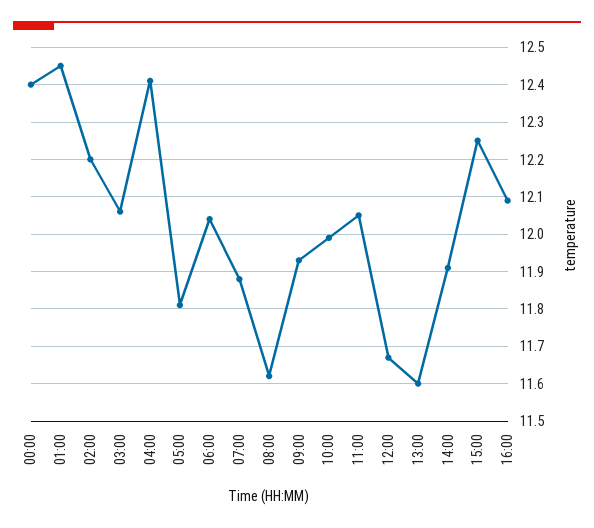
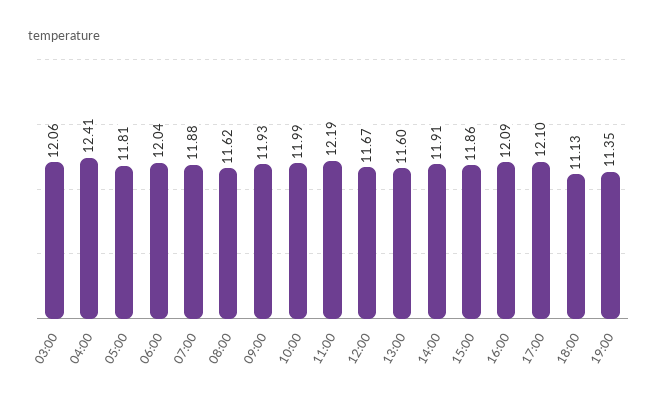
00:00: 12.4 -> none
01:00: 12.45 -> none
02:00: 12.2 -> none
11:00: 12.05 -> 12.19
15:00: 12.25 -> 11.86
17:00: none -> 12.1
18:00: none -> 11.13
19:00: none -> 11.35

